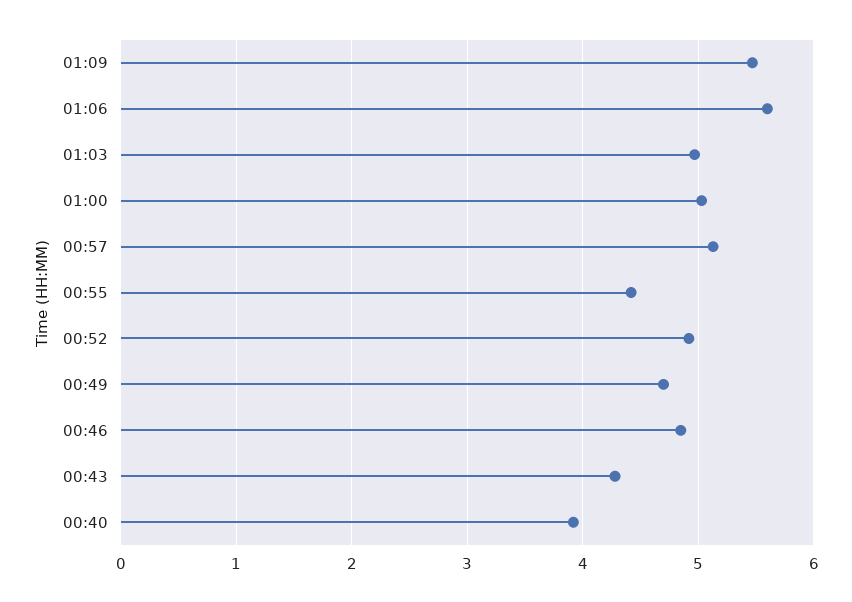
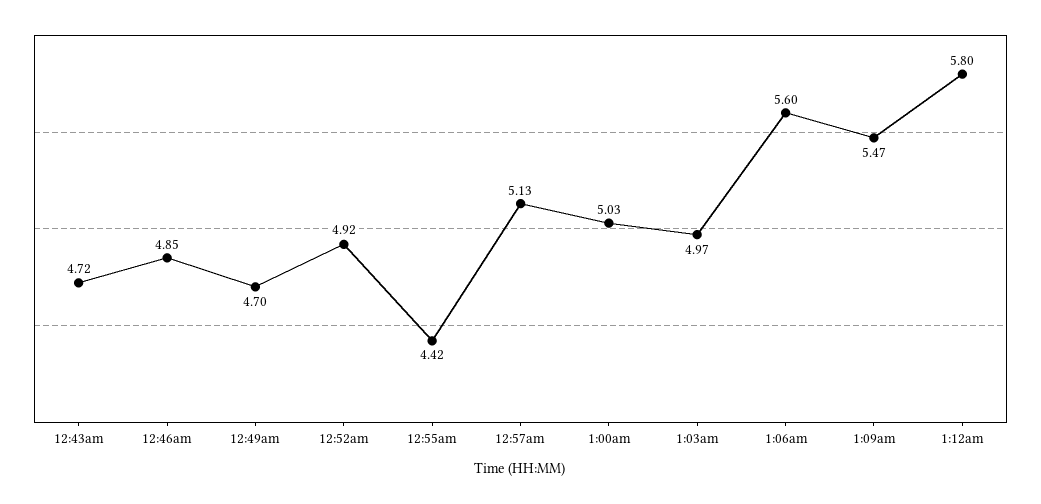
00:43: 4.3 -> 4.72
00:40: 3.9 -> none
1:12am: none -> 5.8

